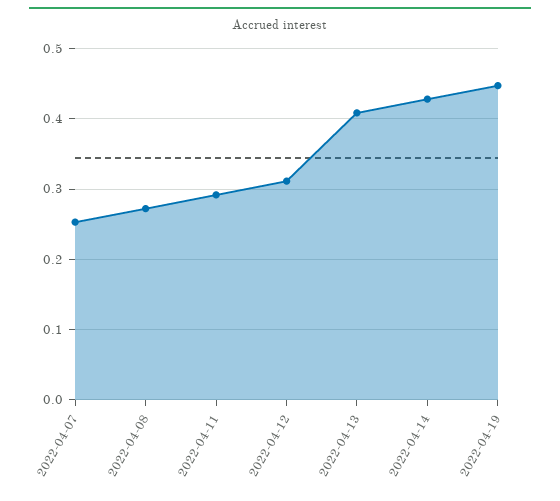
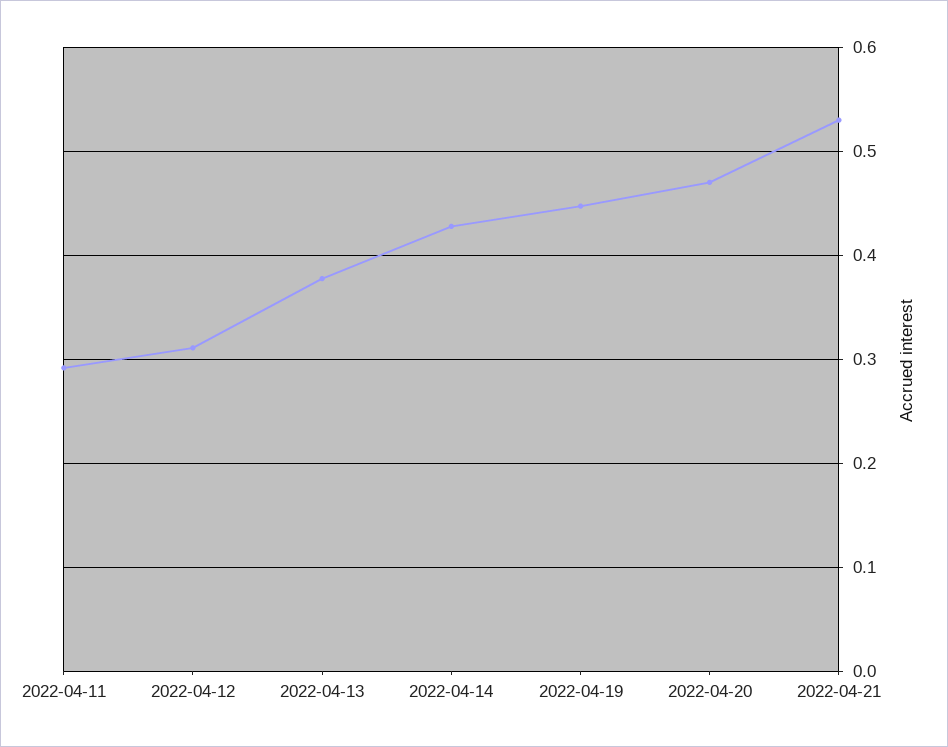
2022-04-07: 0.25 -> none
2022-04-08: 0.27 -> none
2022-04-13: 0.41 -> 0.38
2022-04-20: none -> 0.47
2022-04-21: none -> 0.53

